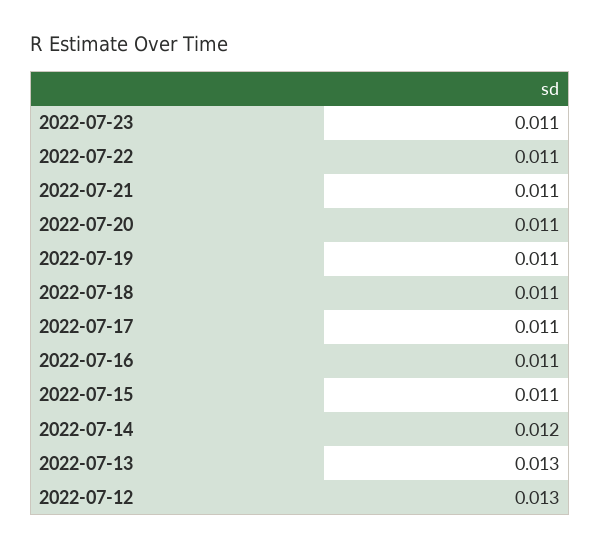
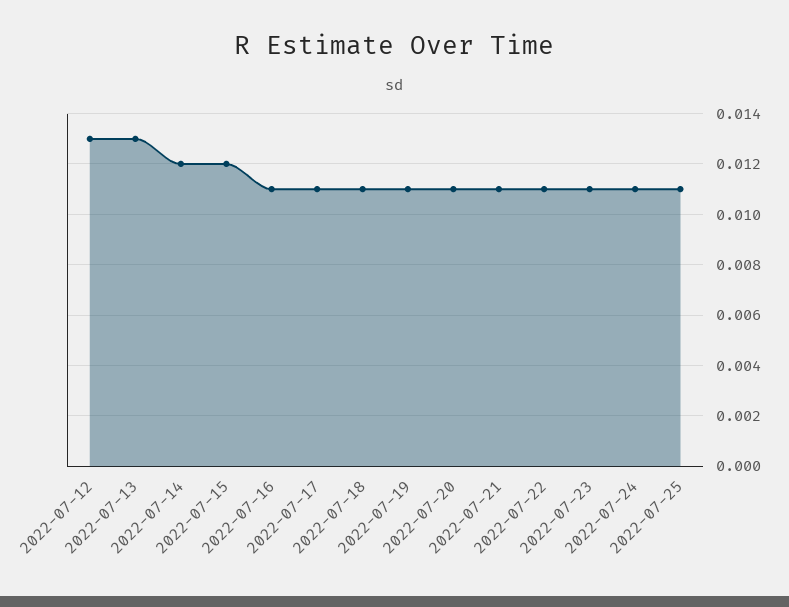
2022-07-15: 0.011 -> 0.012
2022-07-24: none -> 0.011
2022-07-25: none -> 0.011

